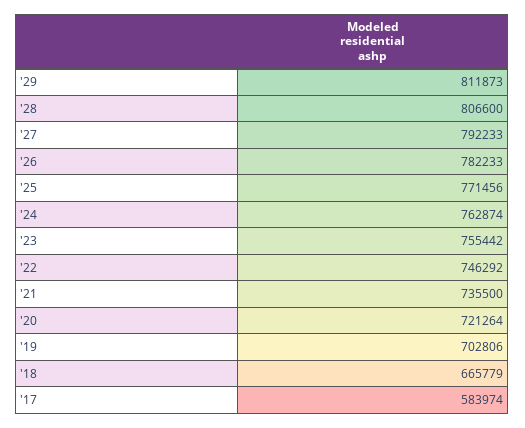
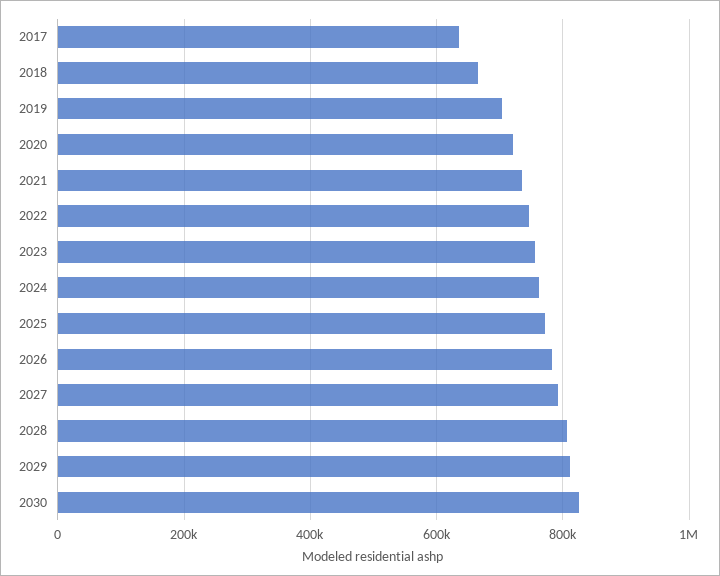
'17: 583974 -> 640000
2030: none -> 820000

